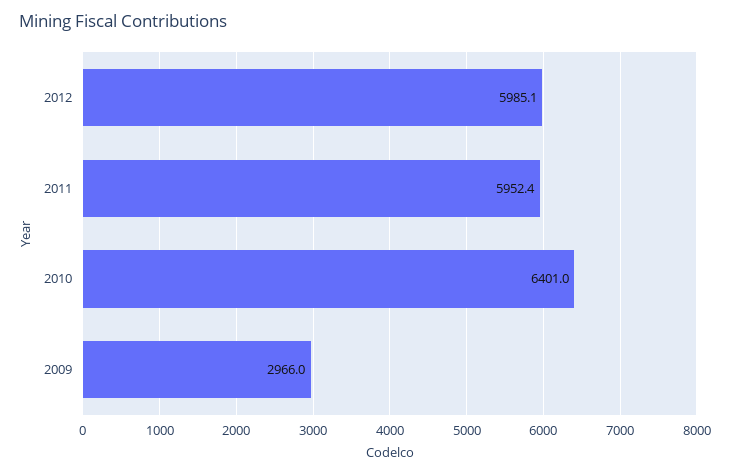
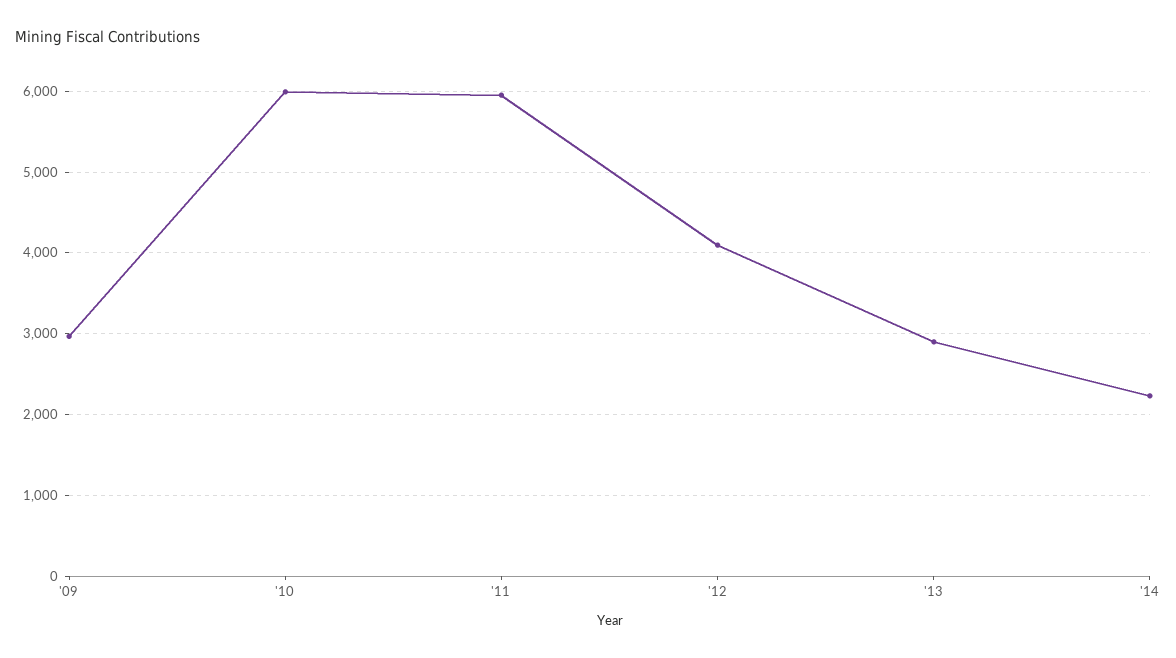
2012: 5985.1 -> 4100
2010: 6401 -> 6000
'13: none -> 2900
'14: none -> 2200

